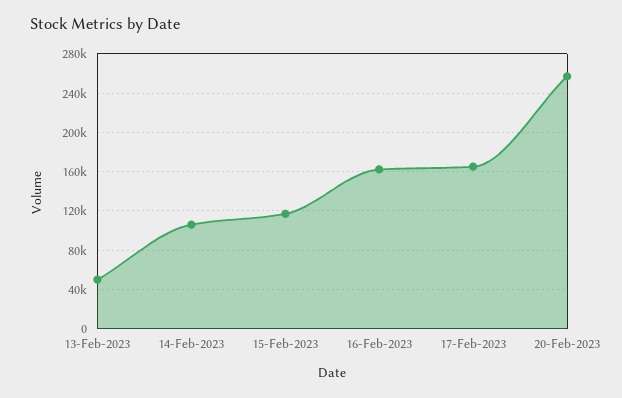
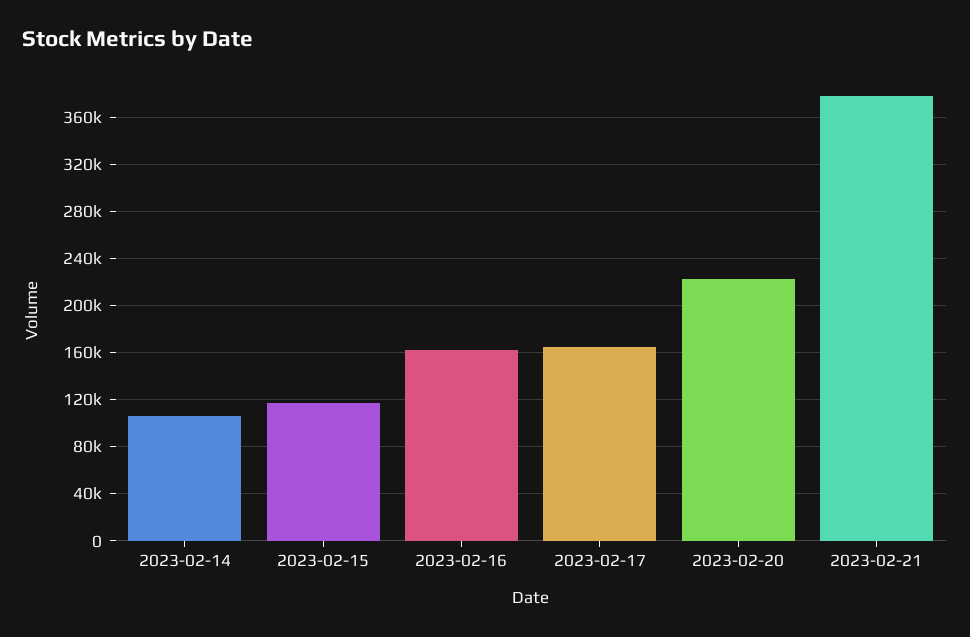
13-Feb-2023: 50000 -> none
20-Feb-2023: 260000 -> 220000
2023-02-21: none -> 380000

